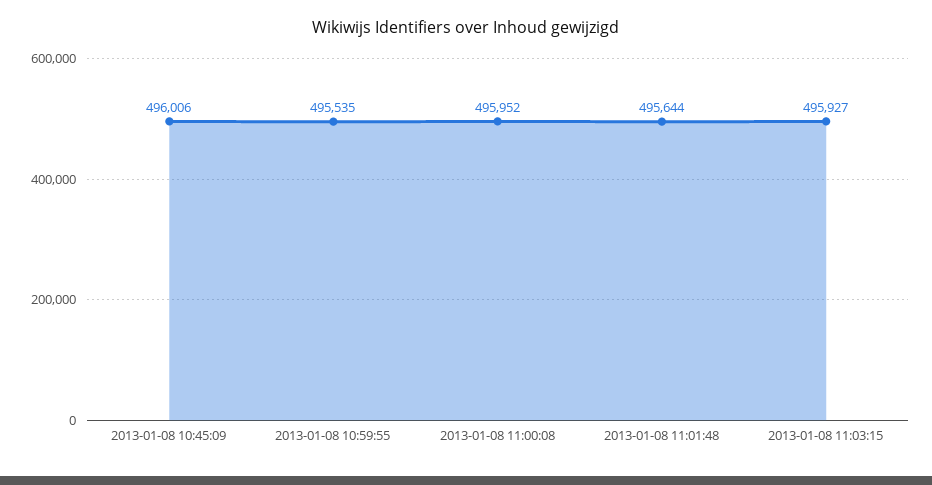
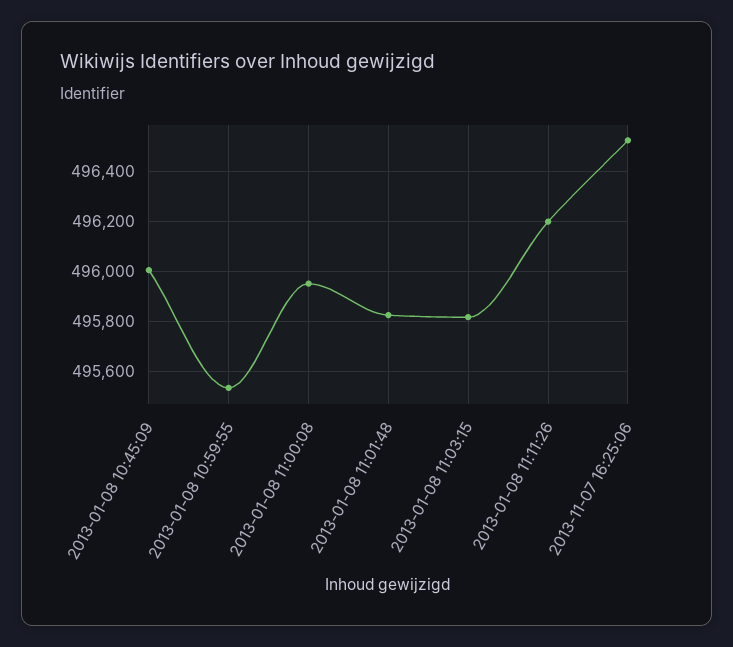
2013-01-08 11:01:48: 495644 -> 495825
2013-01-08 11:03:15: 495927 -> 495825
2013-01-08 11:11:26: none -> 496200
2013-11-07 16:25:06: none -> 496525

